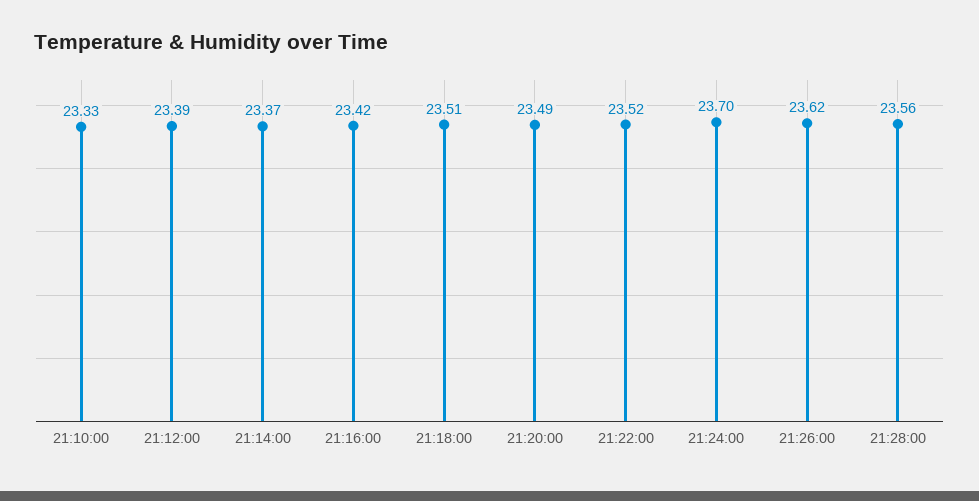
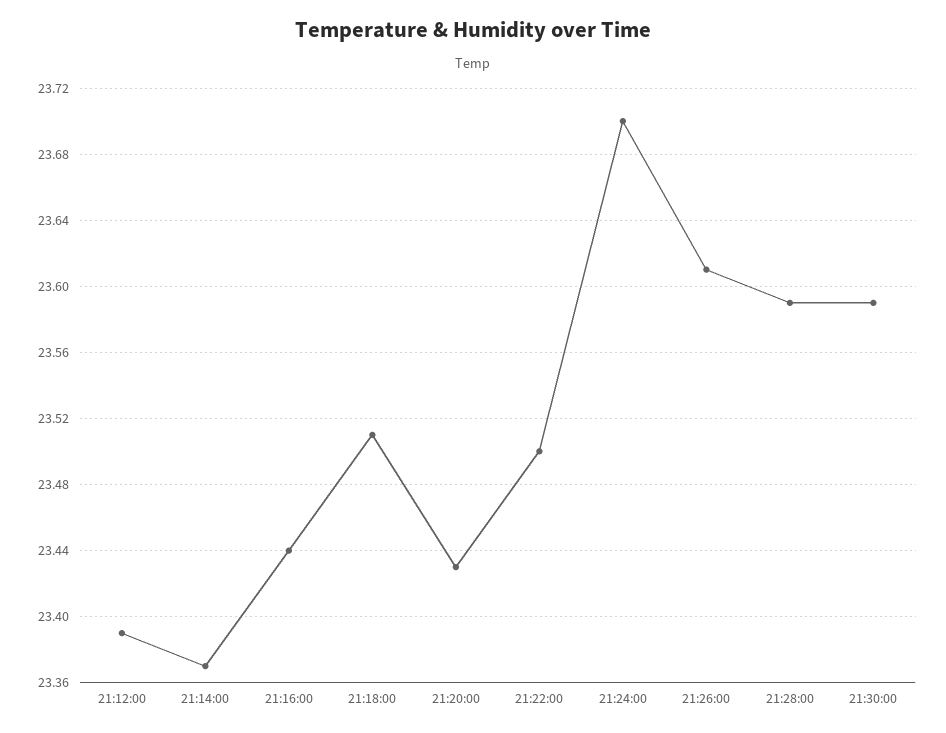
21:10:00: 23.33 -> none
21:16:00: 23.42 -> 23.44
21:20:00: 23.49 -> 23.43
21:22:00: 23.52 -> 23.5
21:26:00: 23.62 -> 23.61
21:28:00: 23.56 -> 23.59
21:30:00: none -> 23.59

